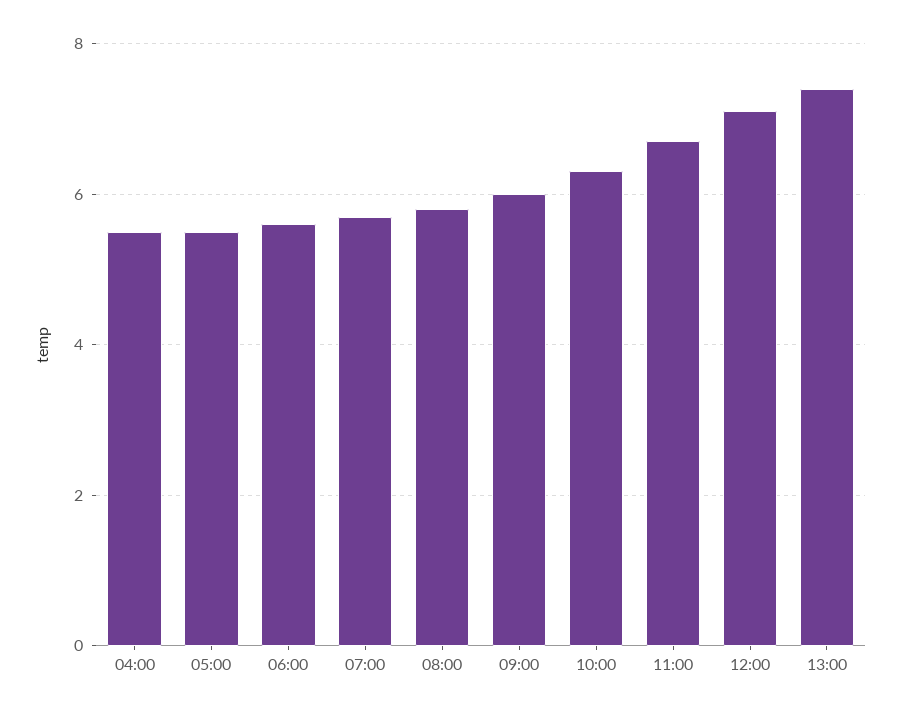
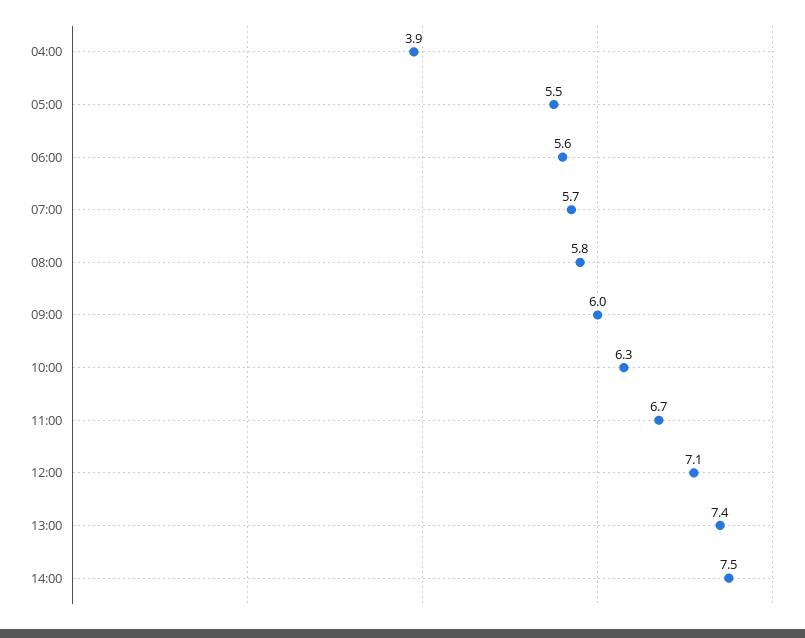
04:00: 5.5 -> 3.9
14:00: none -> 7.5

